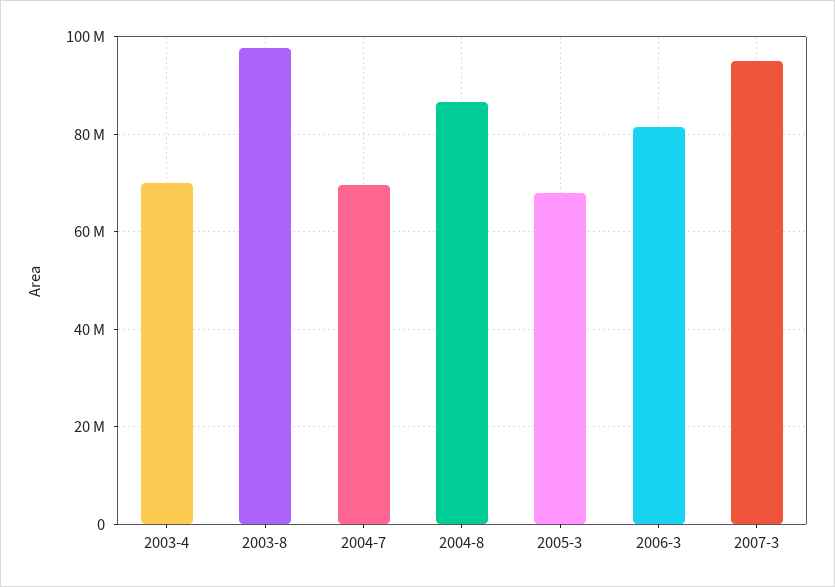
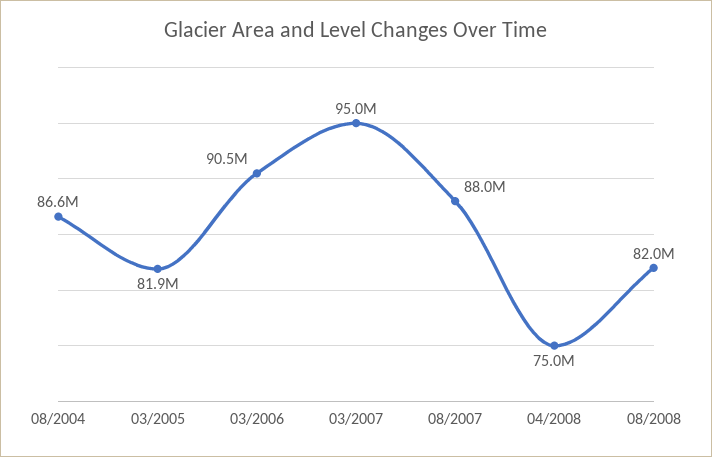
2003-4: 70000000 -> none
2003-8: 98000000 -> none
2004-7: 70000000 -> none
2005-3: 68000000 -> 81900000
2006-3: 82000000 -> 90500000
08/2007: none -> 88000000
04/2008: none -> 75000000
08/2008: none -> 82000000

